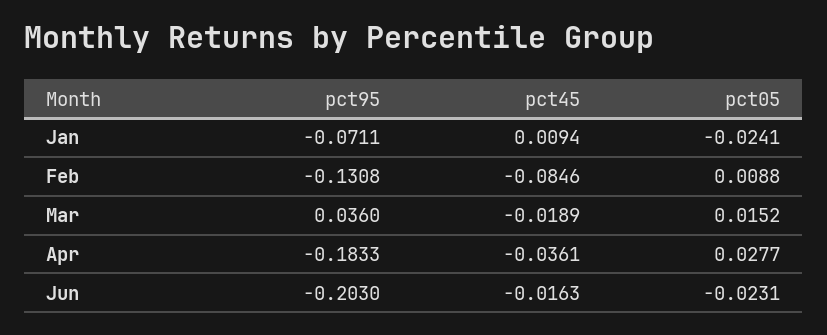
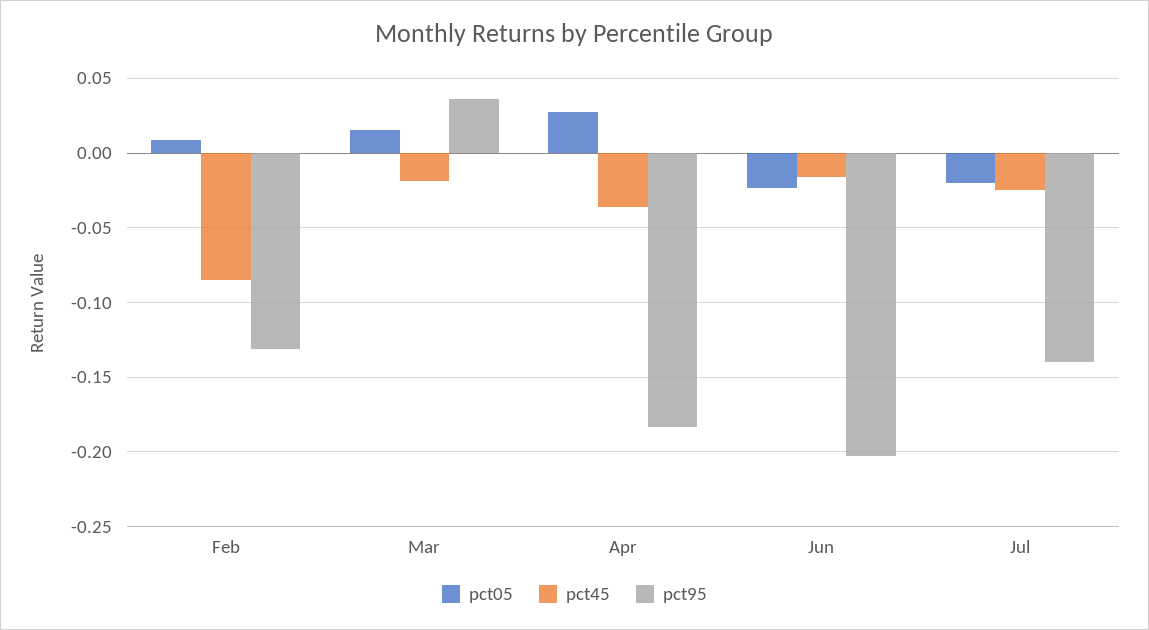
pct95, Jan: -0.0711 -> none
pct45, Jan: 0.0094 -> none
pct05, Jan: -0.0241 -> none
pct05, Jul: none -> -0.02
pct45, Jul: none -> -0.025
pct95, Jul: none -> -0.14

